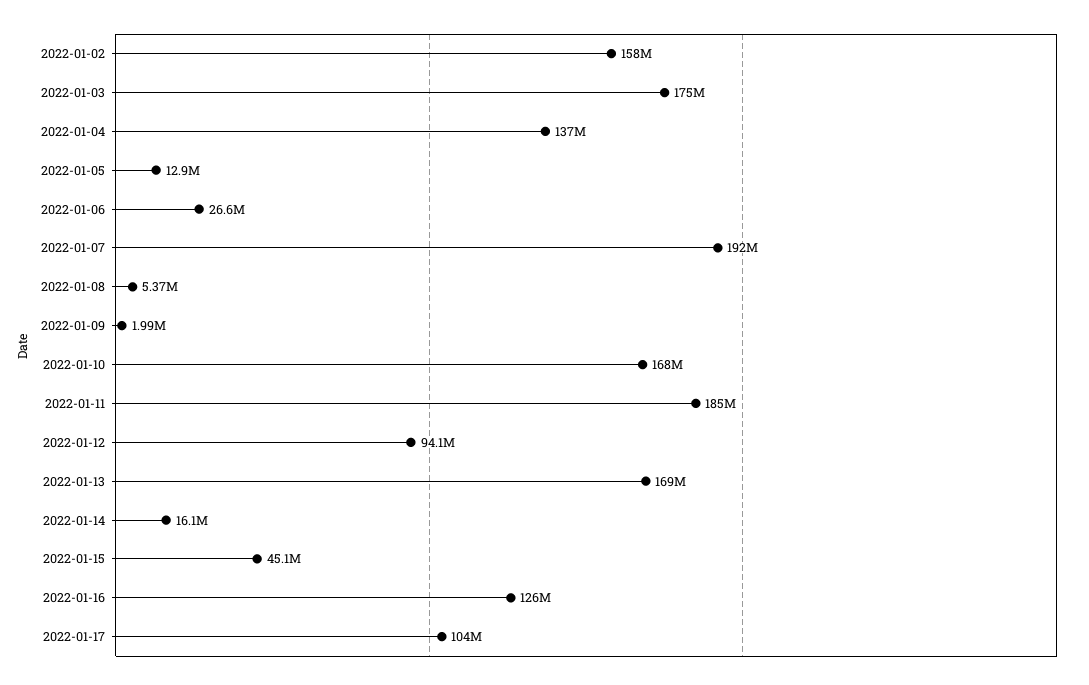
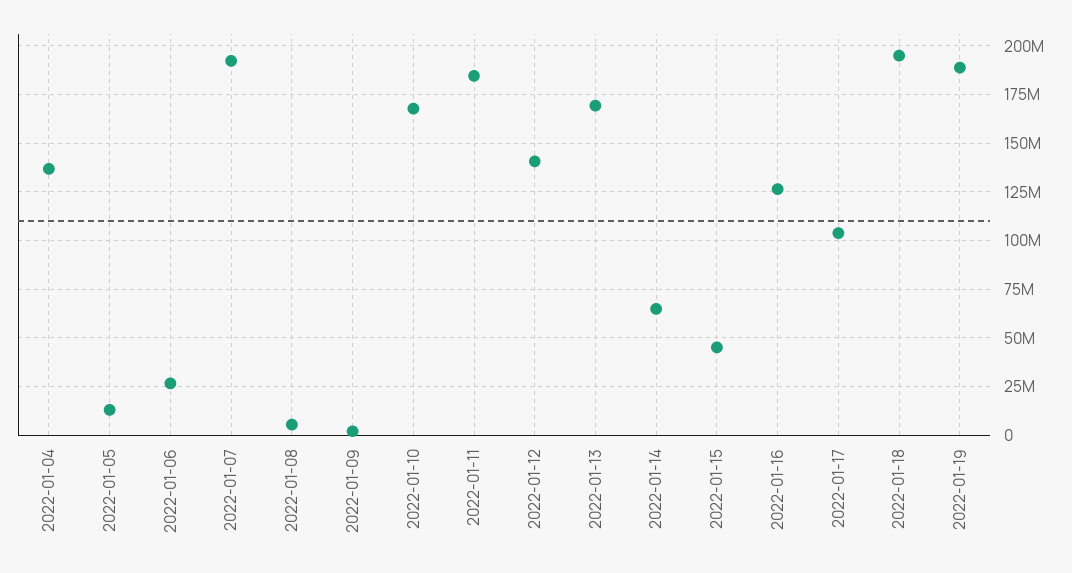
2022-01-02: 158000000 -> none
2022-01-03: 175000000 -> none
2022-01-12: 94100000 -> 140000000
2022-01-14: 16100000 -> 65000000
2022-01-18: none -> 195000000
2022-01-19: none -> 190000000

